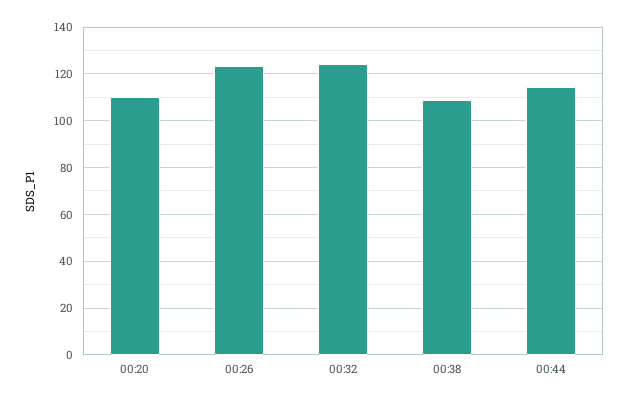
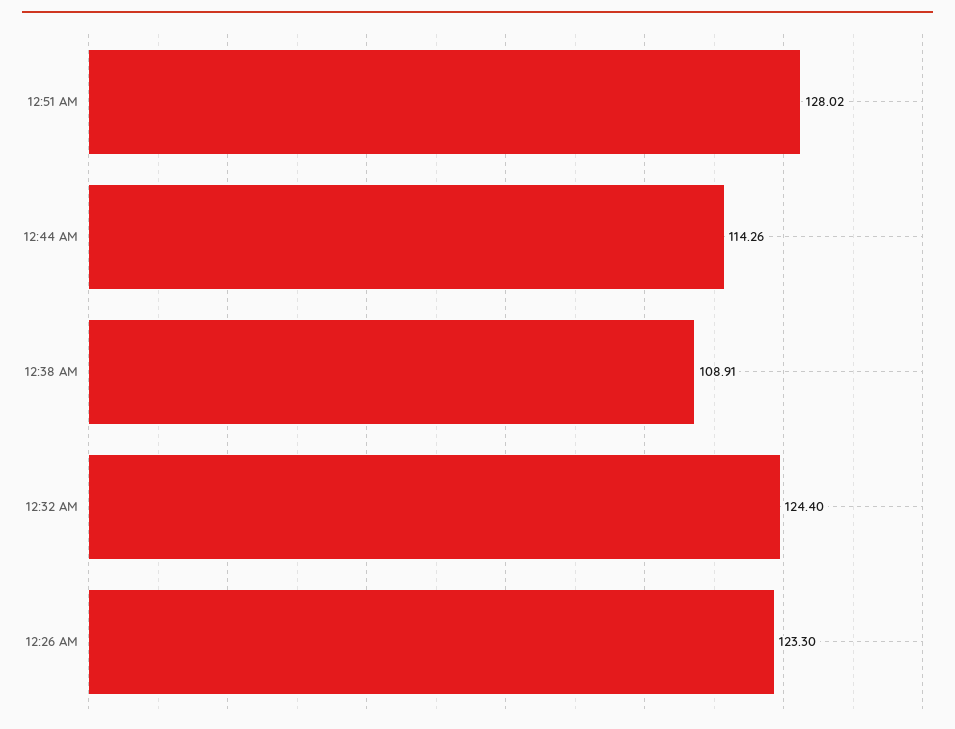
00:20: 110 -> none
12:51 AM: none -> 128.02

